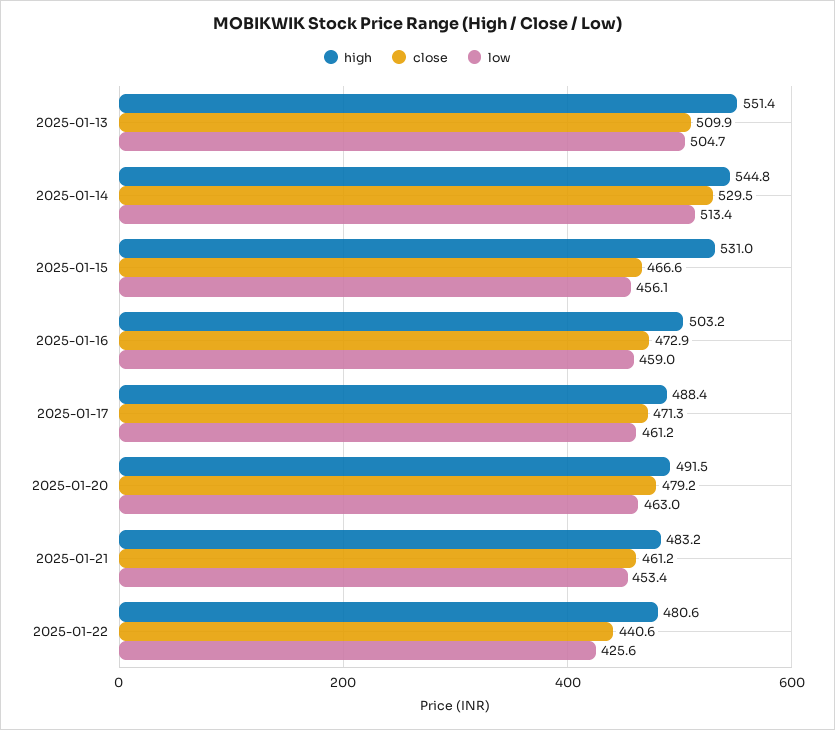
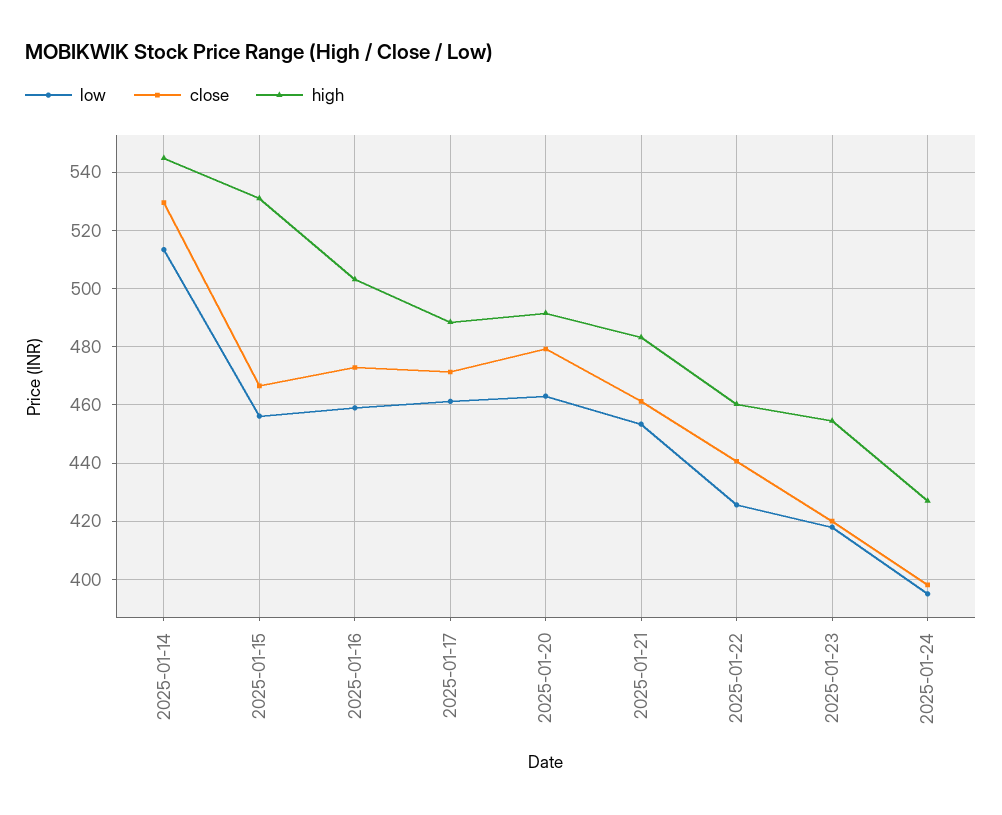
high, 2025-01-13: 551.4 -> none
close, 2025-01-13: 509.9 -> none
low, 2025-01-13: 504.7 -> none
high, 2025-01-22: 480.6 -> 460
low, 2025-01-23: none -> 417.5
close, 2025-01-23: none -> 420
high, 2025-01-23: none -> 455
low, 2025-01-24: none -> 395
close, 2025-01-24: none -> 397.5
high, 2025-01-24: none -> 427.5

